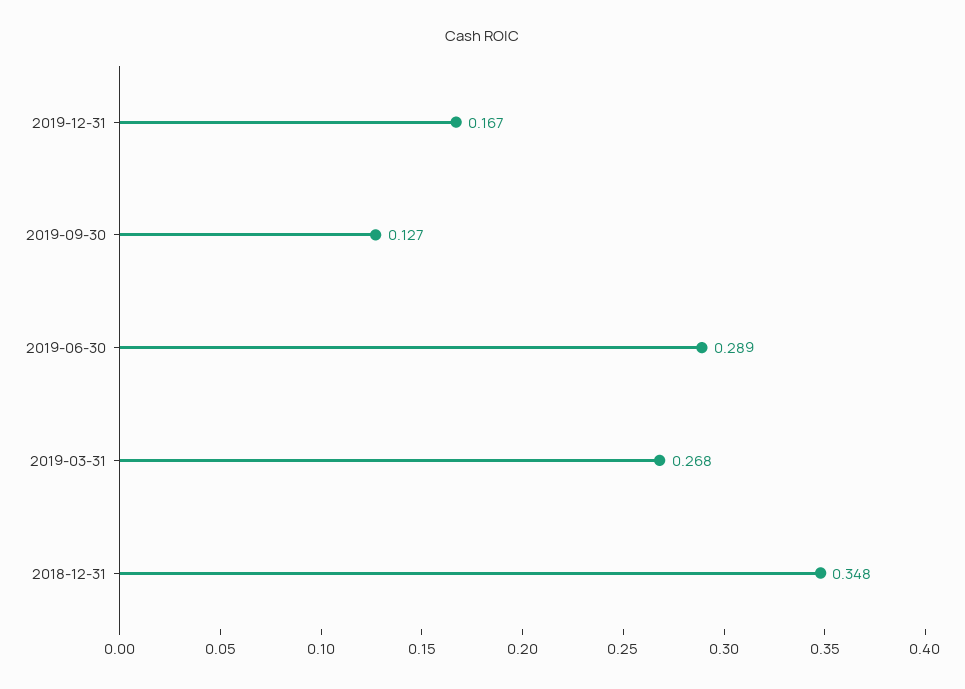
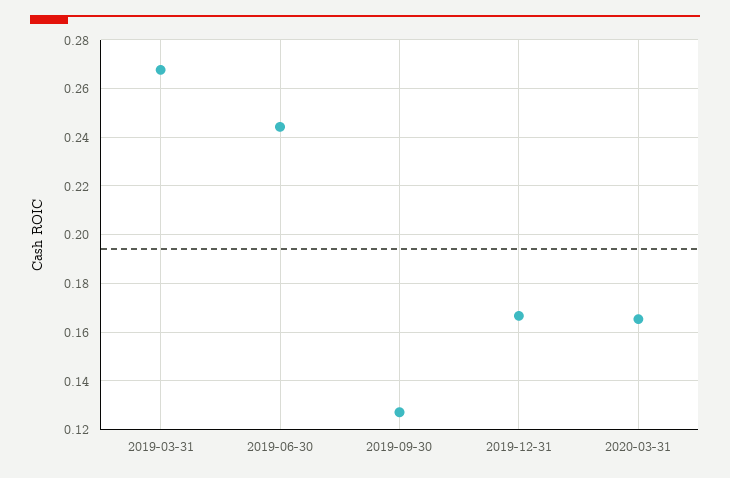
2019-06-30: 0.289 -> 0.245
2018-12-31: 0.348 -> none
2020-03-31: none -> 0.165

